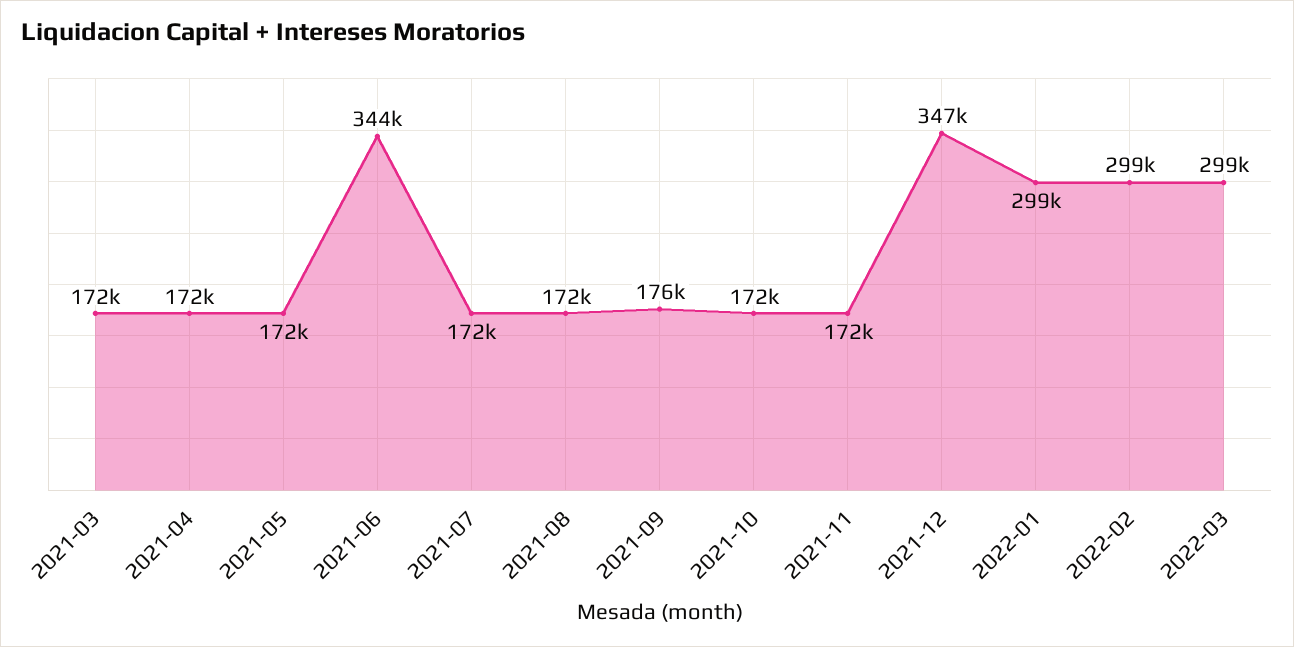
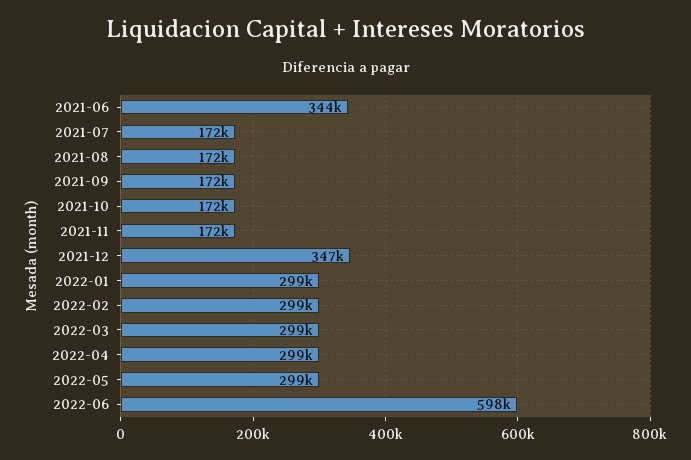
2021-03: 172000 -> none
2021-04: 172000 -> none
2021-05: 172000 -> none
2021-09: 176000 -> 172000
2022-04: none -> 299000
2022-05: none -> 299000
2022-06: none -> 598000

